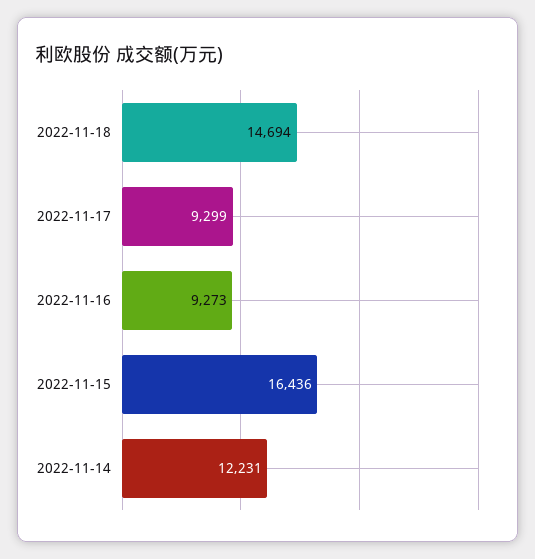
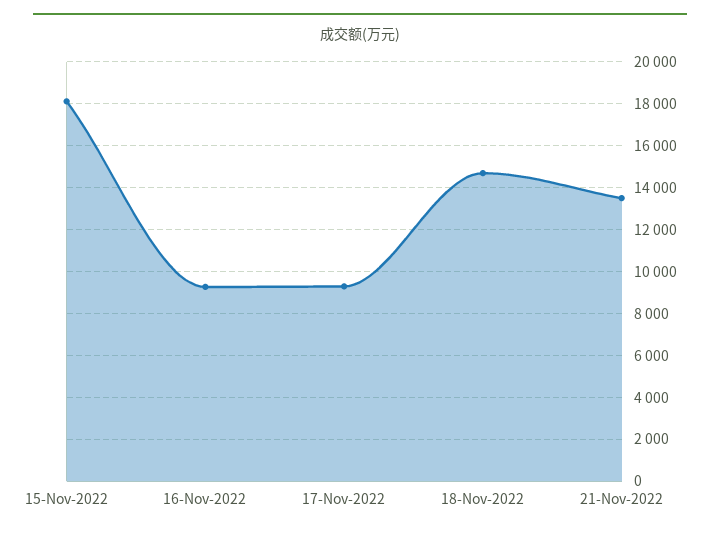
2022-11-15: 16436 -> 18000
2022-11-14: 12231 -> none
21-Nov-2022: none -> 13500

